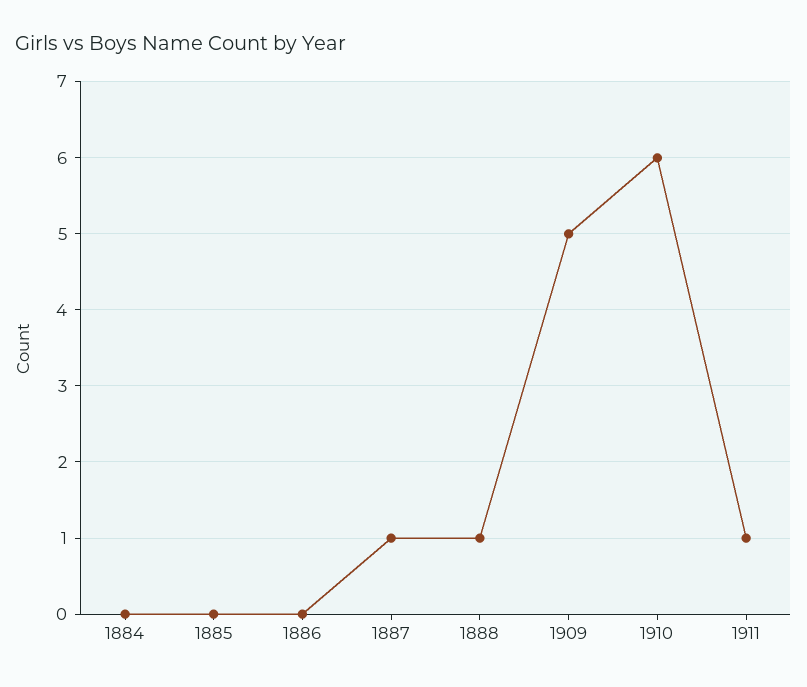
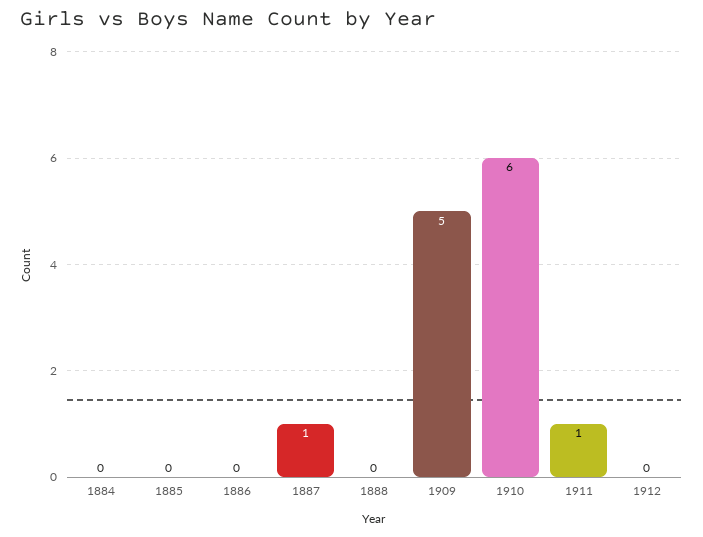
1888: 1 -> 0
1912: none -> 0

